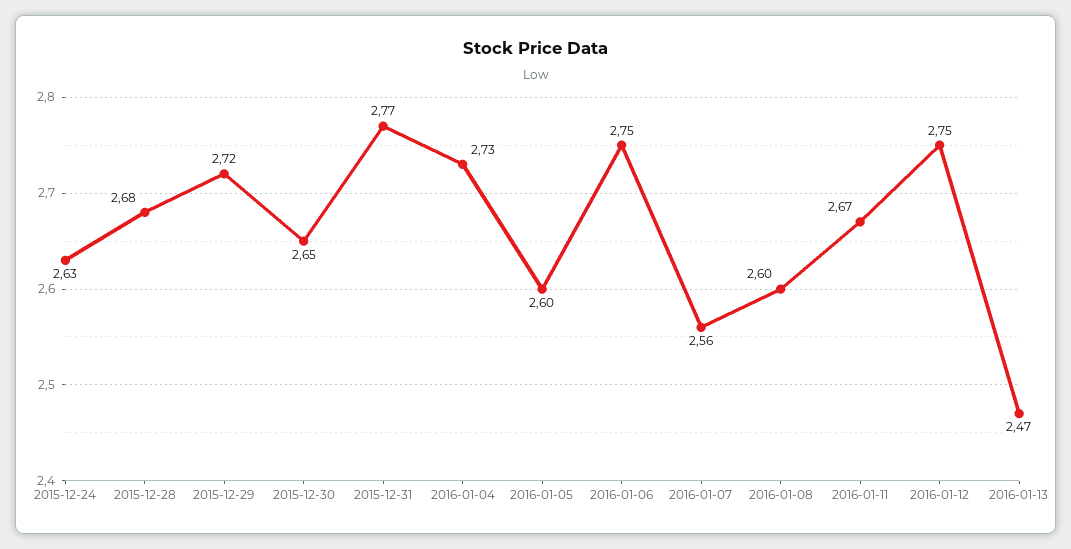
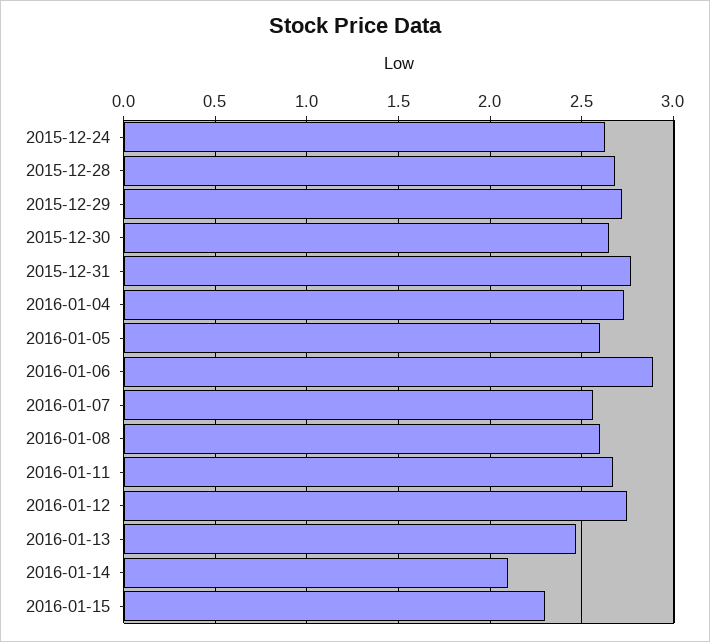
2016-01-06: 2.75 -> 2.9
2016-01-14: none -> 2.1
2016-01-15: none -> 2.3

